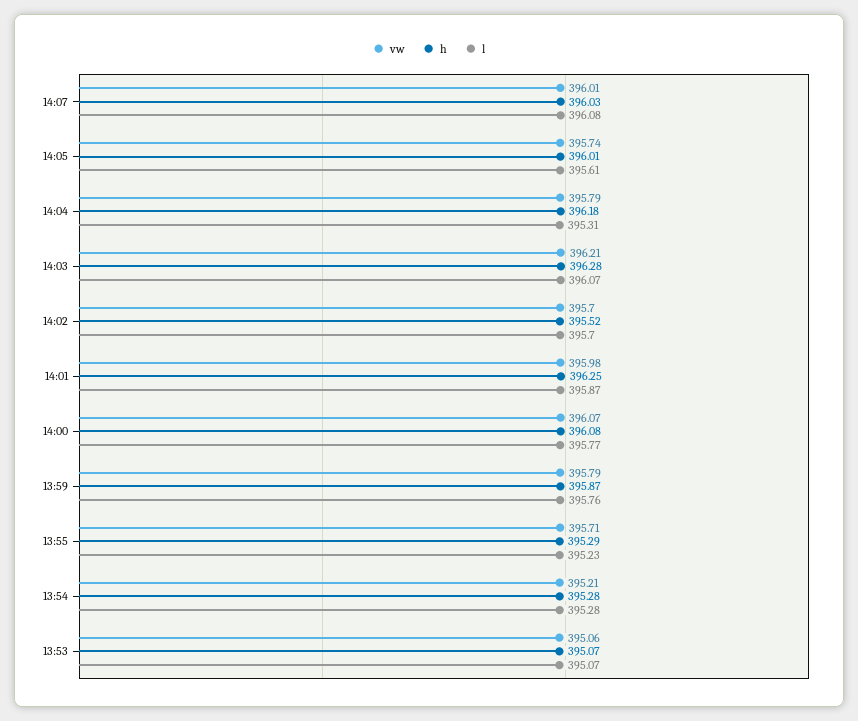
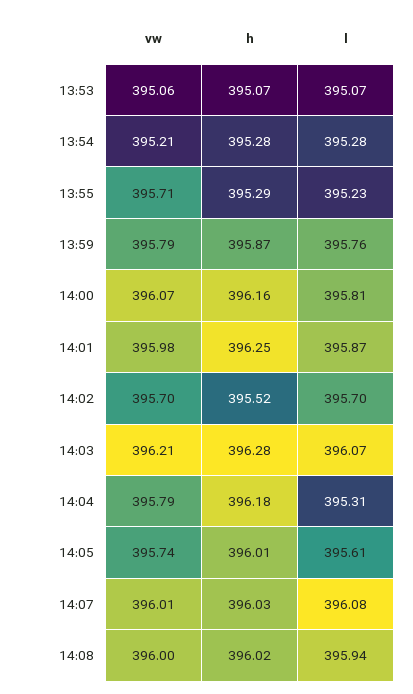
h, 14:00: 396.08 -> 396.16
l, 14:00: 395.77 -> 395.81
vw, 14:08: none -> 396
h, 14:08: none -> 396.02
l, 14:08: none -> 395.94

